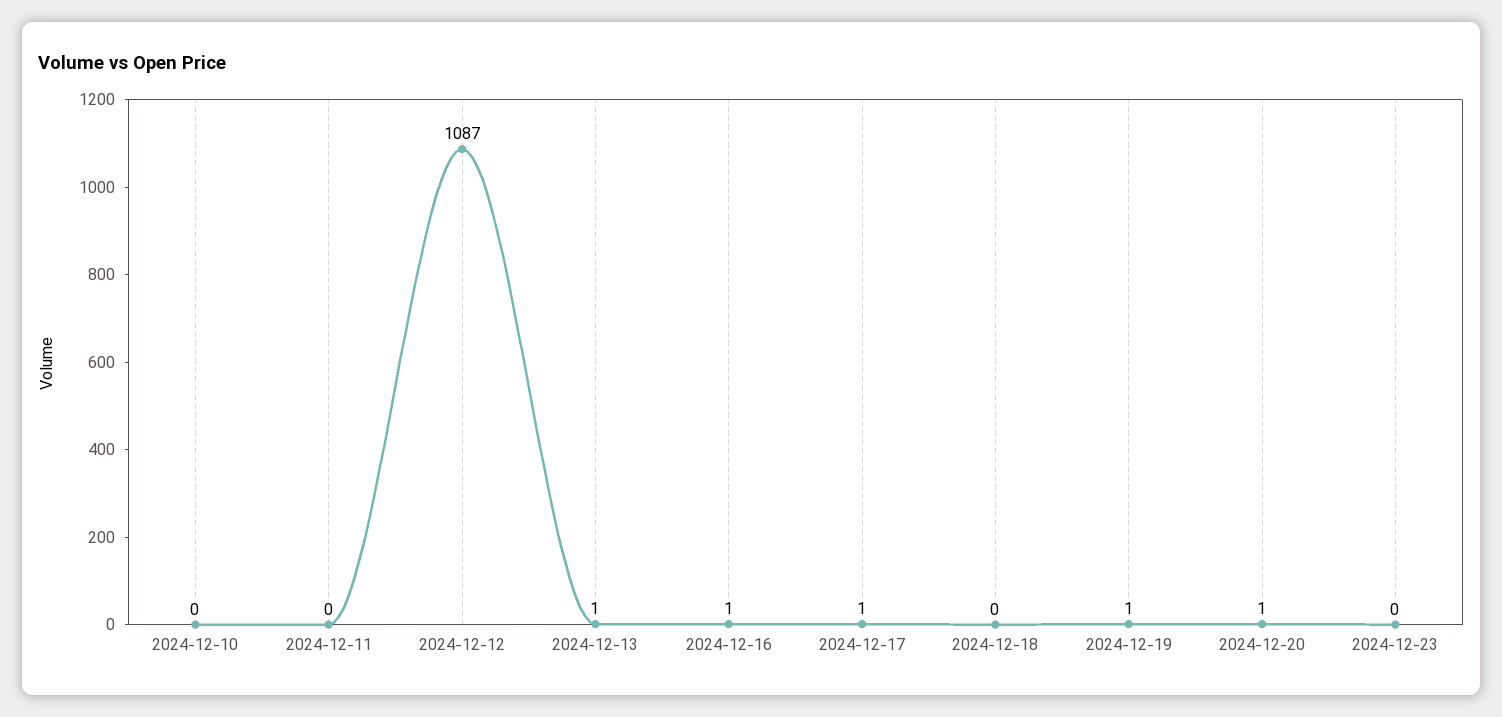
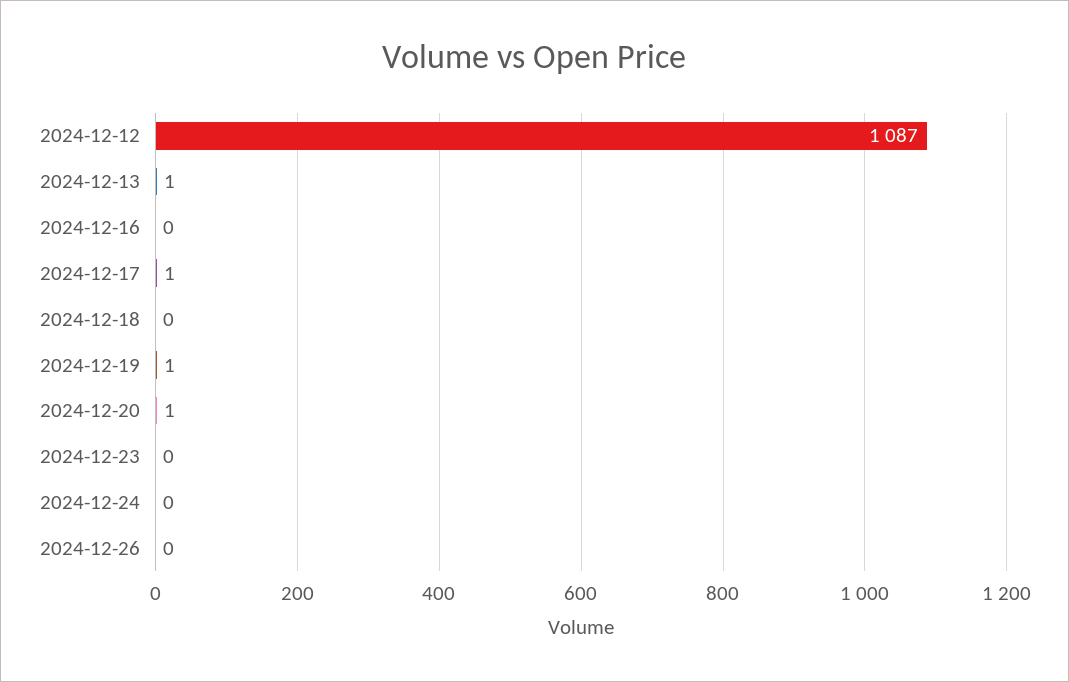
2024-12-10: 0 -> none
2024-12-11: 0 -> none
2024-12-16: 1 -> 0
2024-12-24: none -> 0
2024-12-26: none -> 0

